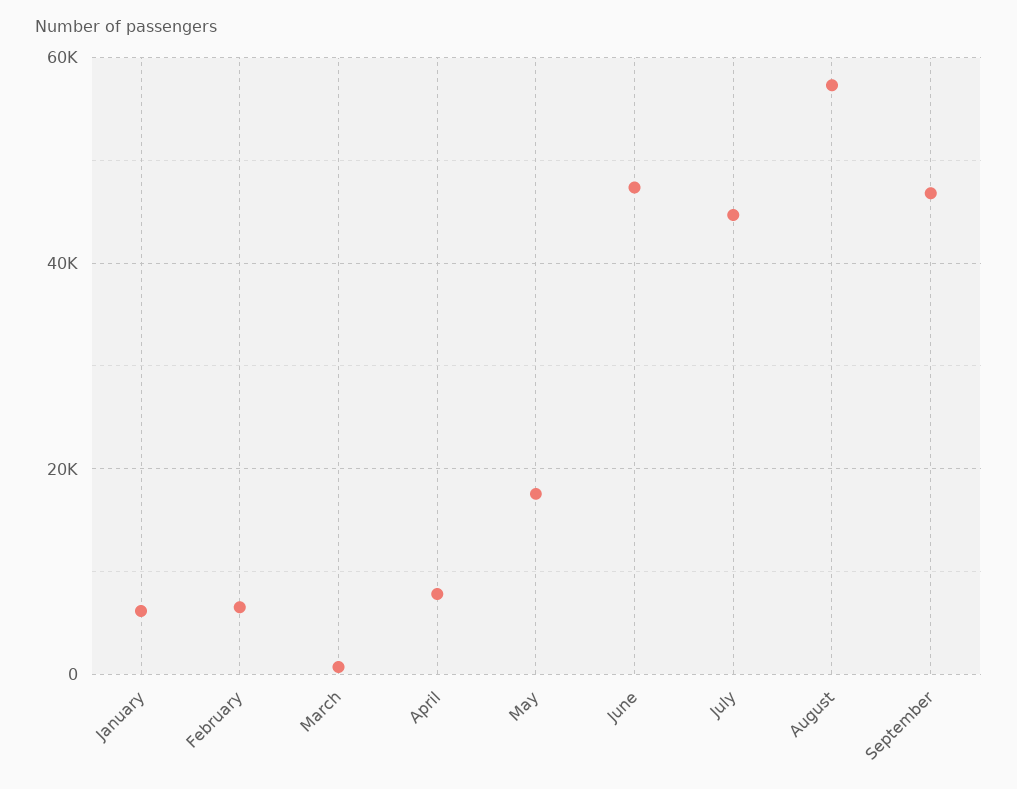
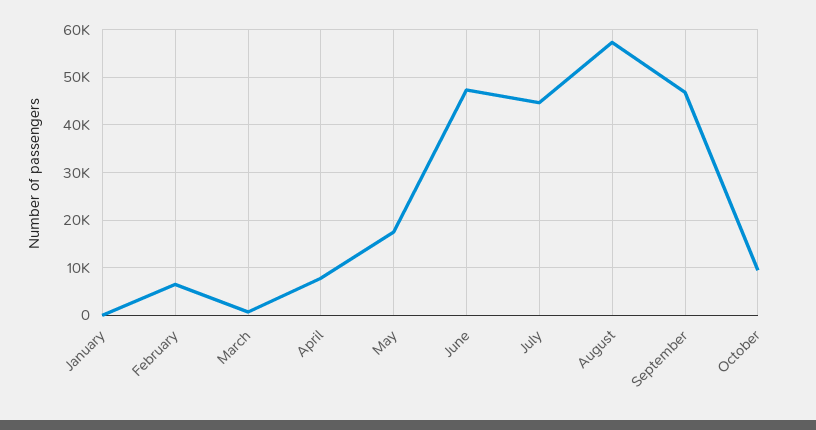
January: 6000 -> 0
October: none -> 10000

